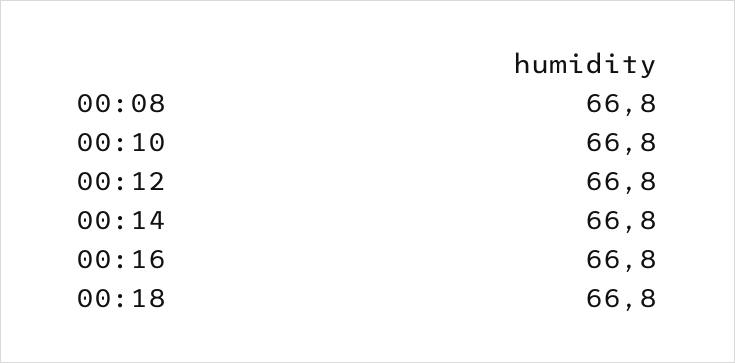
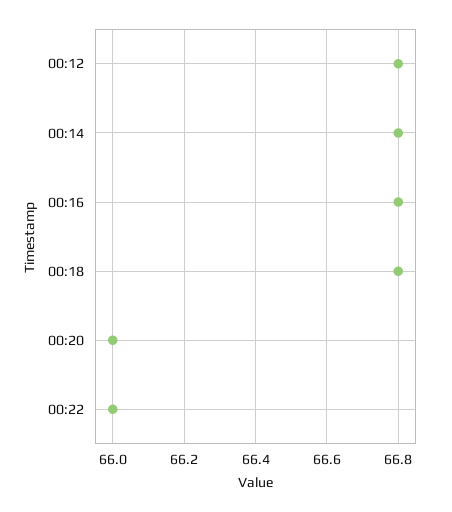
00:08: 66.8 -> none
00:10: 66.8 -> none
00:20: none -> 66
00:22: none -> 66

